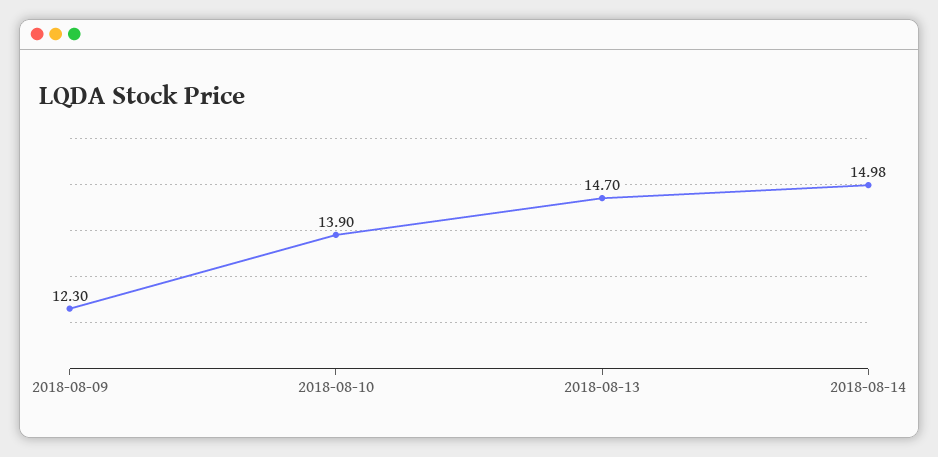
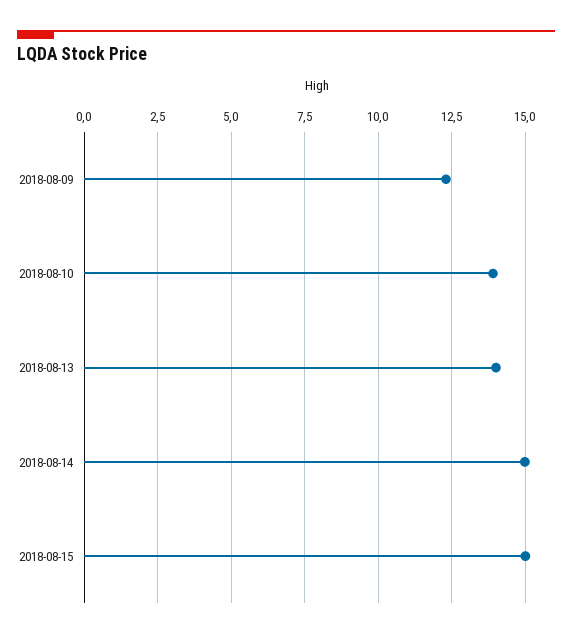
2018-08-13: 14.7 -> 14
2018-08-15: none -> 15

